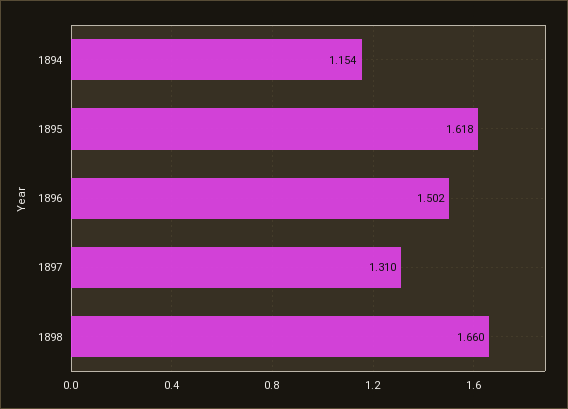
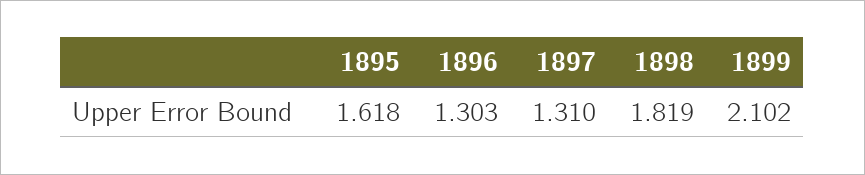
1894: 1.154 -> none
1896: 1.502 -> 1.303
1898: 1.66 -> 1.819
1899: none -> 2.102

